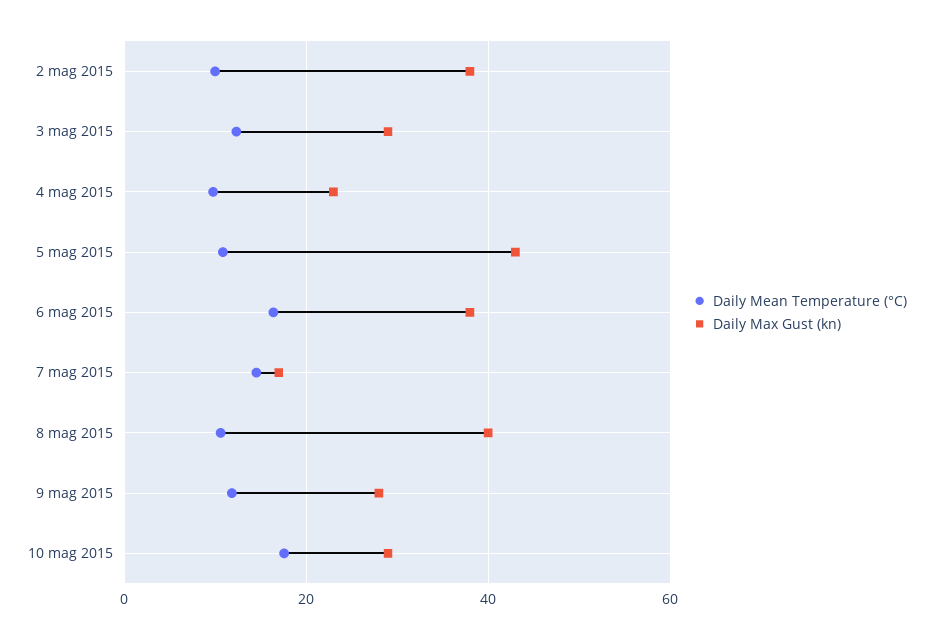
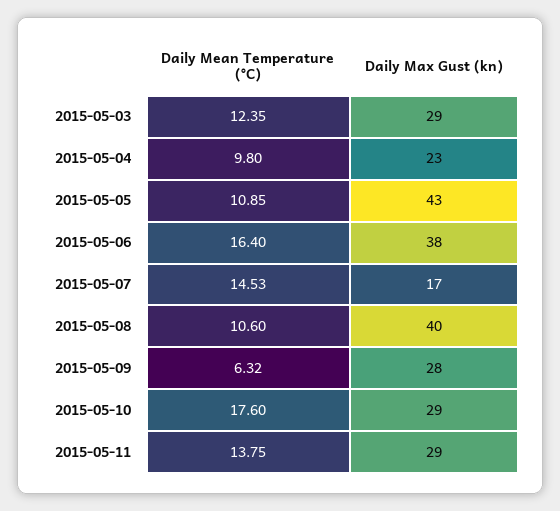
Daily Mean Temperature (°C), 2 mag 2015: 10 -> none
Daily Max Gust (kn), 2 mag 2015: 38 -> none
Daily Mean Temperature (°C), 9 mag 2015: 12 -> 6.32
Daily Mean Temperature (°C), 2015-05-11: none -> 13.75
Daily Max Gust (kn), 2015-05-11: none -> 29

